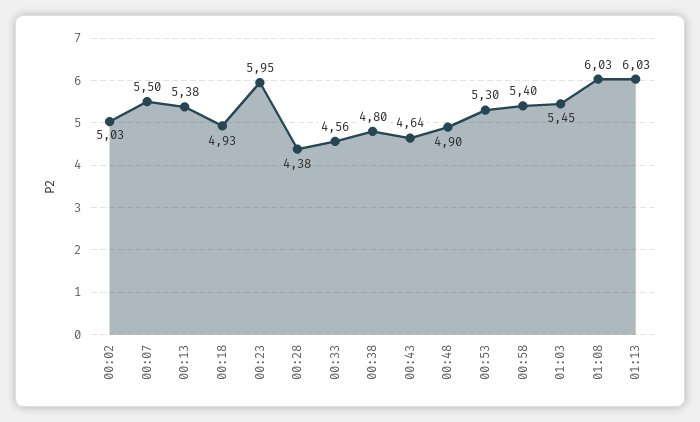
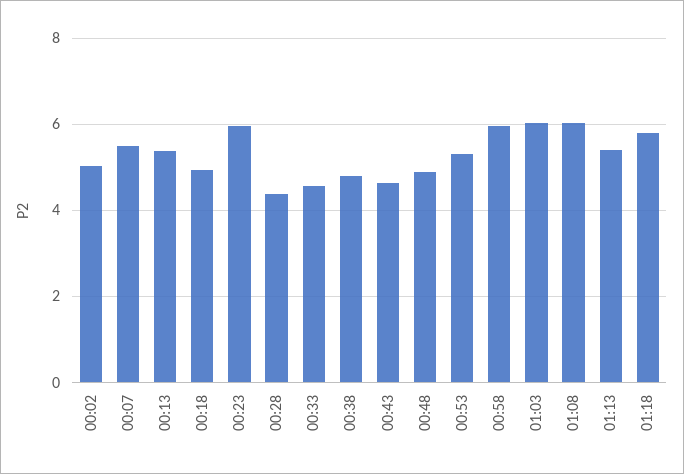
00:58: 5.4 -> 6
01:03: 5.45 -> 6
01:13: 6.03 -> 5.4
01:18: none -> 5.8

